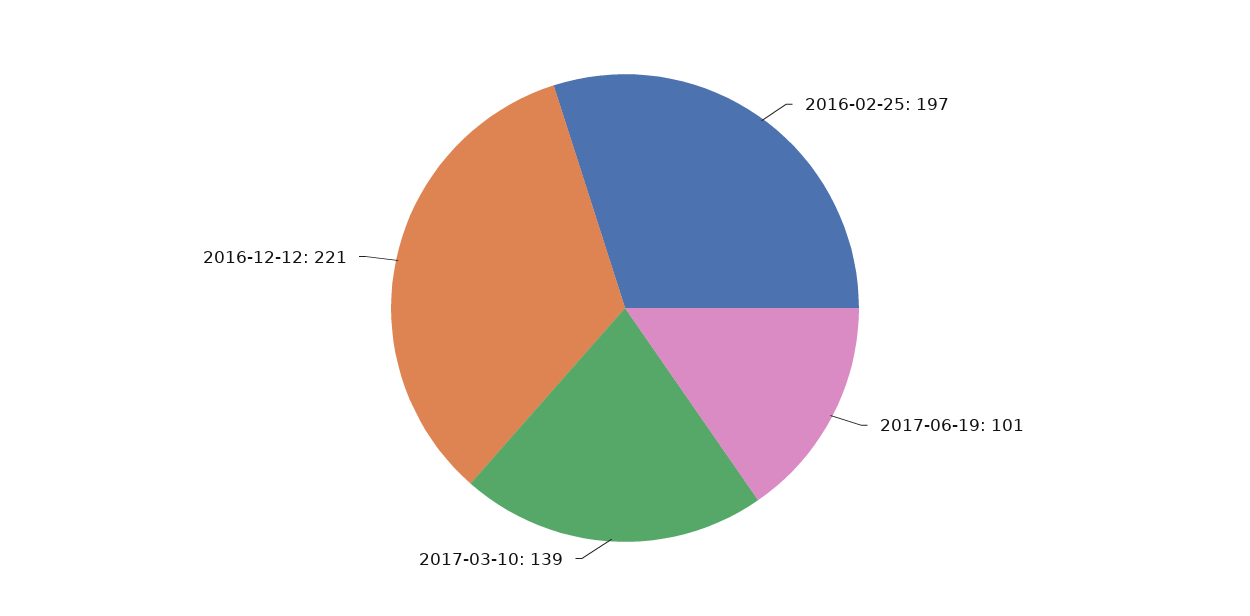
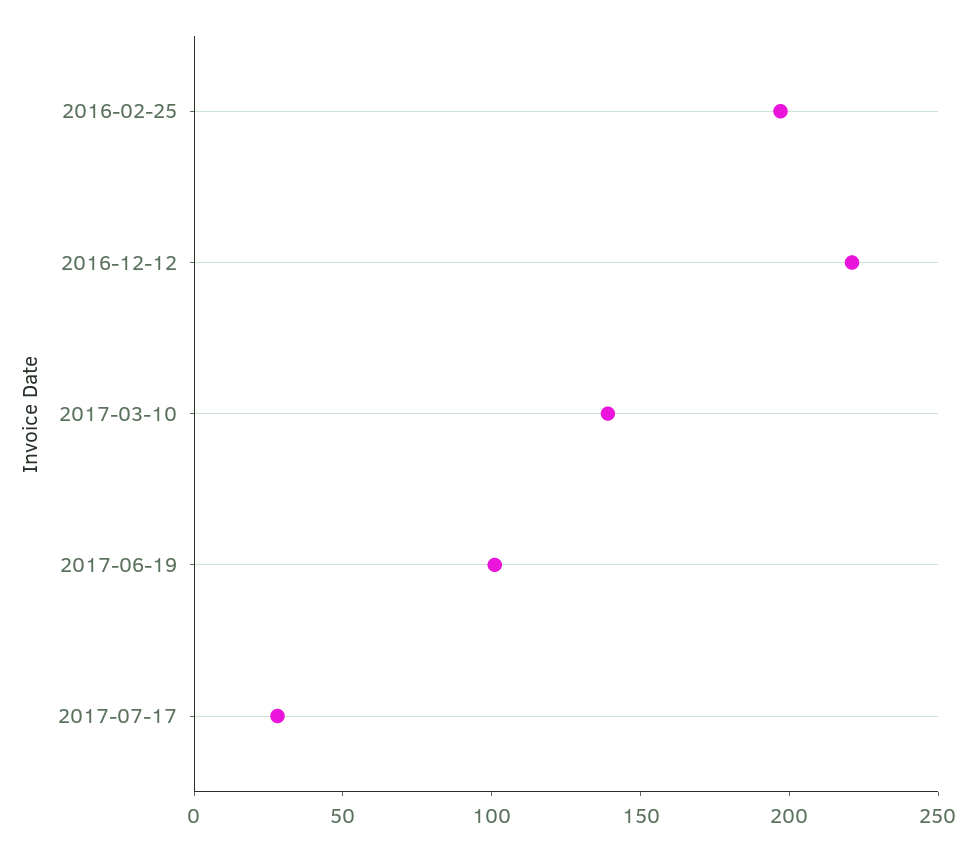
2017-07-17: none -> 30

